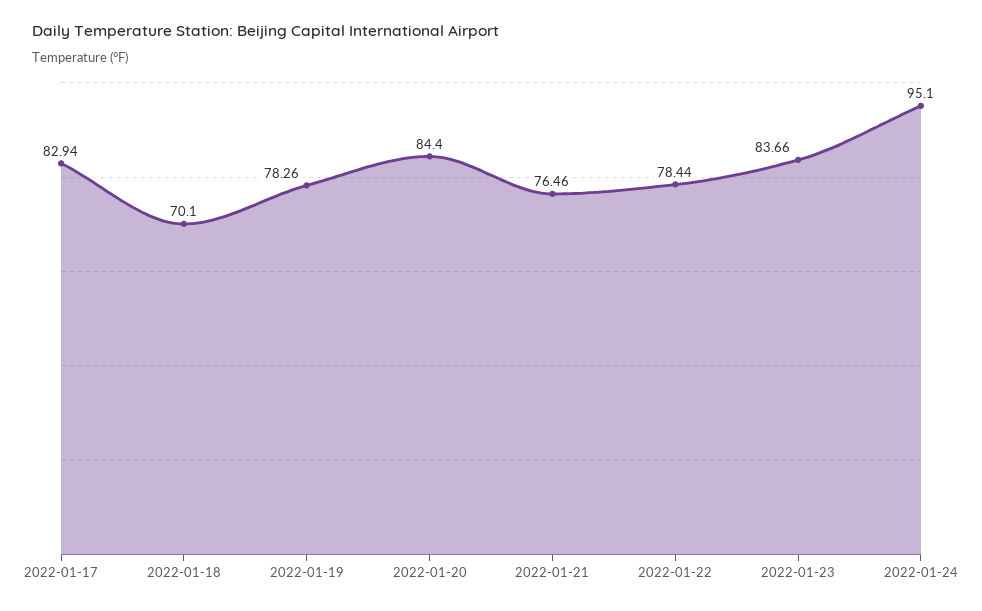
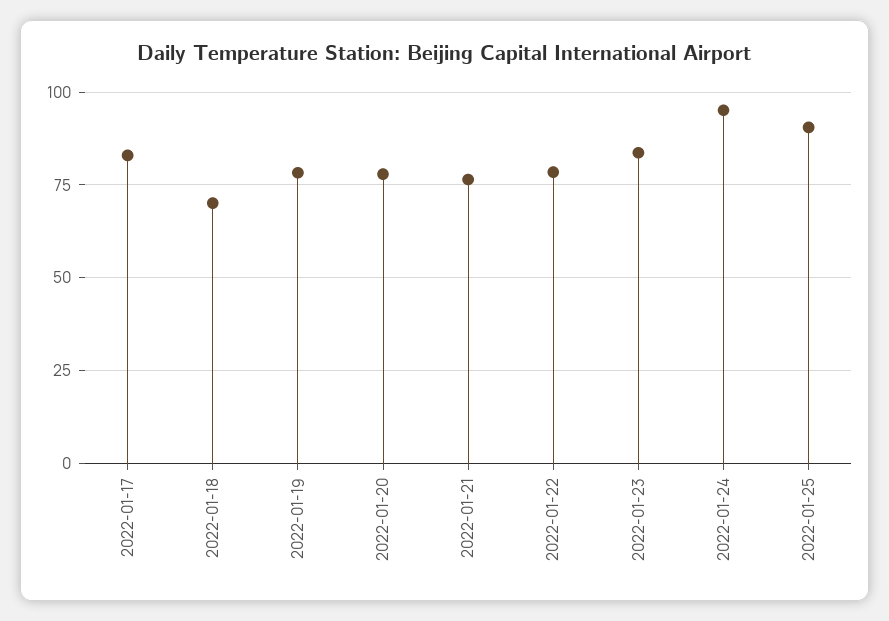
2022-01-20: 84.4 -> 77.5
2022-01-25: none -> 90

